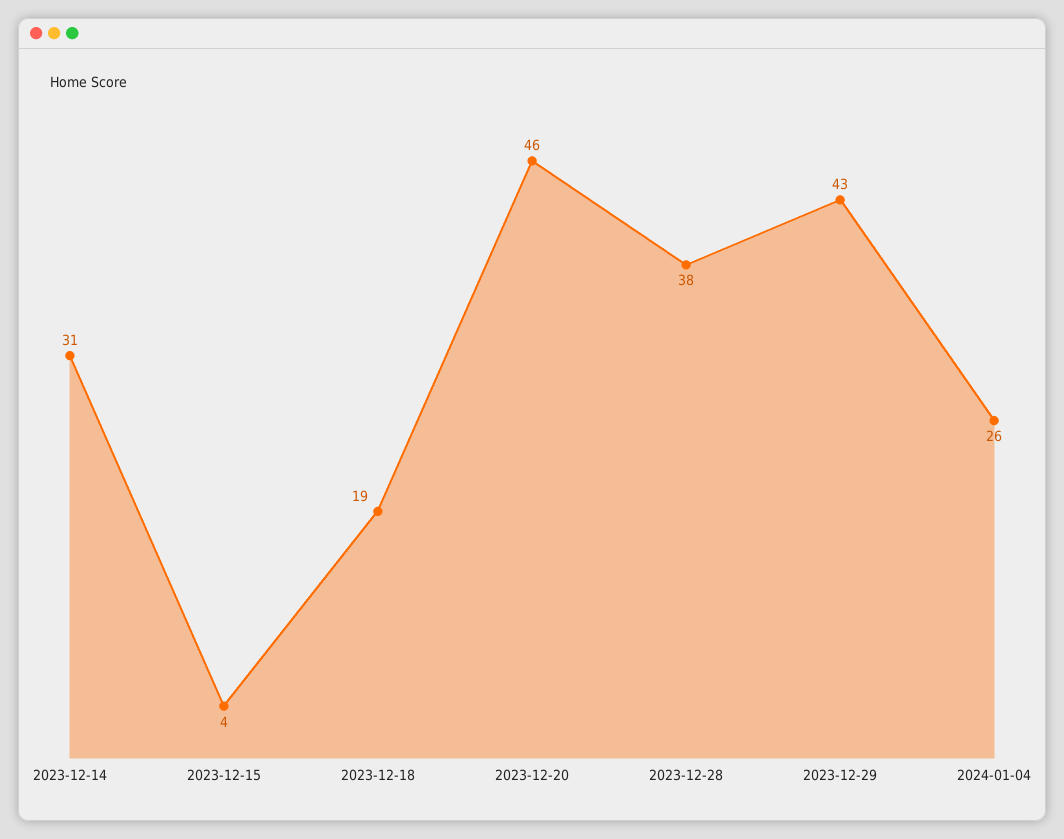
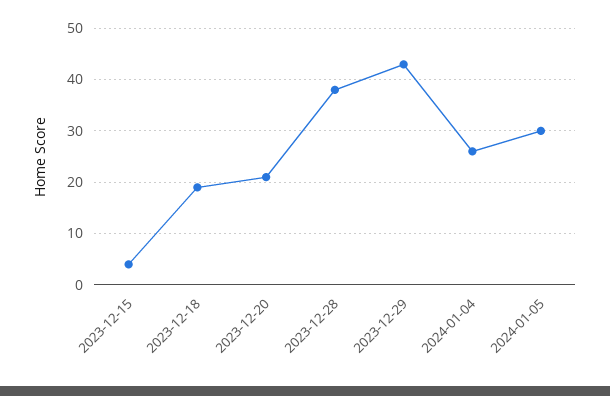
2023-12-14: 31 -> none
2023-12-20: 46 -> 20
2024-01-05: none -> 30

